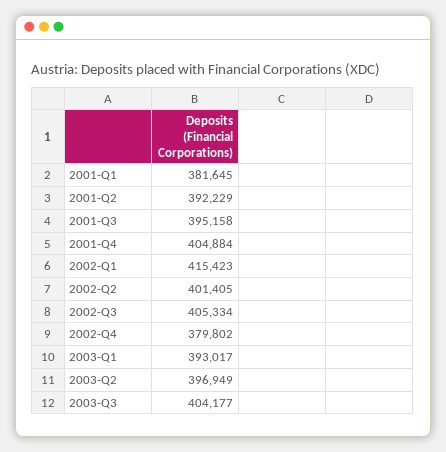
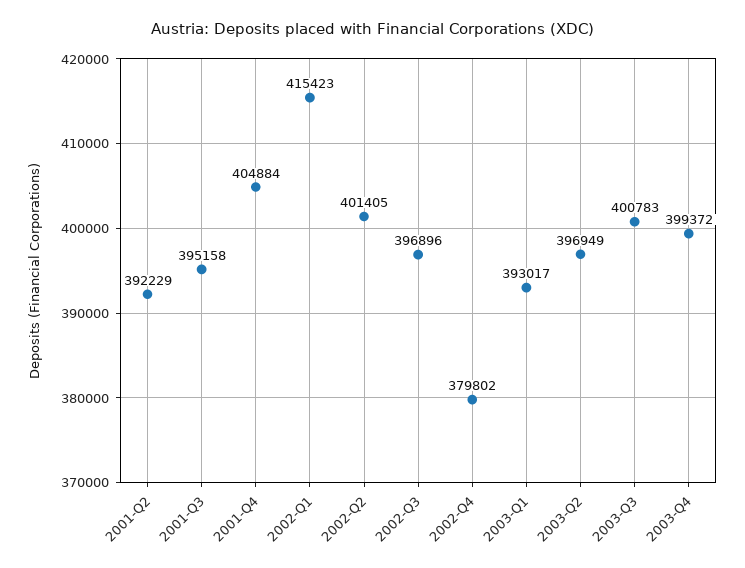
2001-Q1: 381645 -> none
2002-Q3: 405334 -> 396896
2003-Q3: 404177 -> 400783
2003-Q4: none -> 399372

